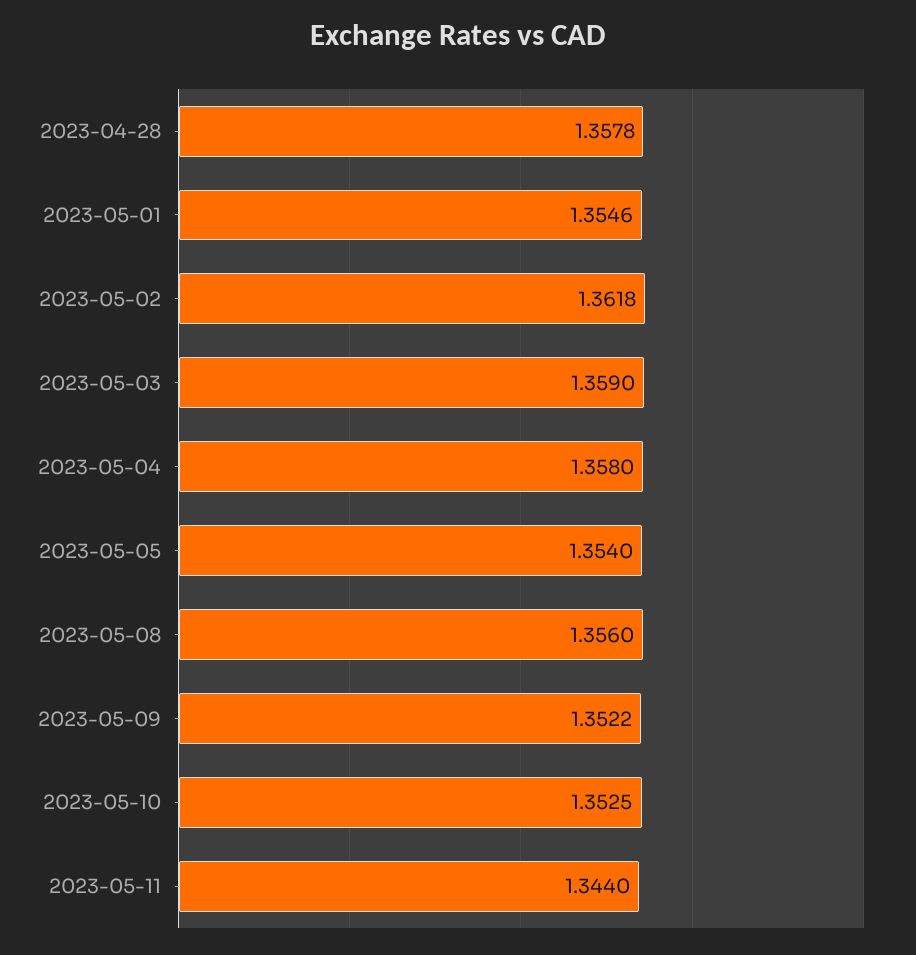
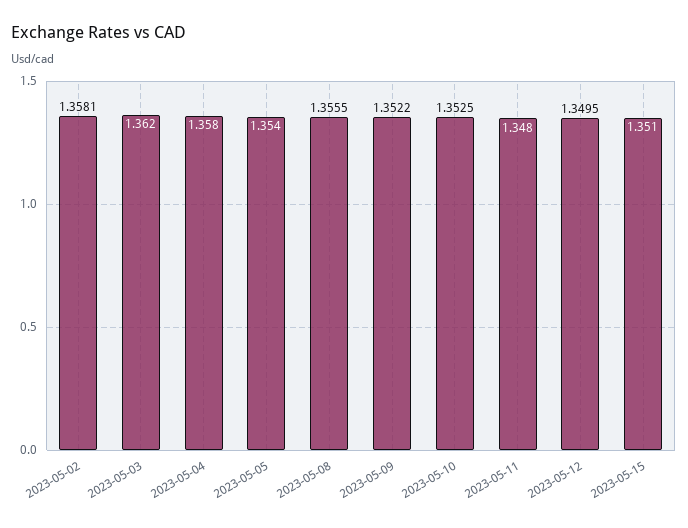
2023-04-28: 1.3578 -> none
2023-05-01: 1.3546 -> none
2023-05-02: 1.3618 -> 1.3581
2023-05-03: 1.359 -> 1.362
2023-05-08: 1.356 -> 1.3555
2023-05-11: 1.344 -> 1.348
2023-05-12: none -> 1.3495
2023-05-15: none -> 1.351

